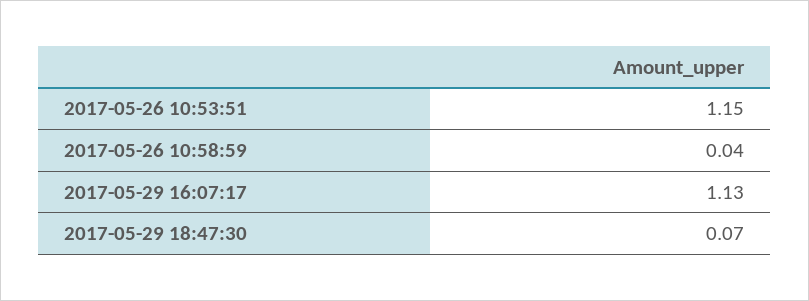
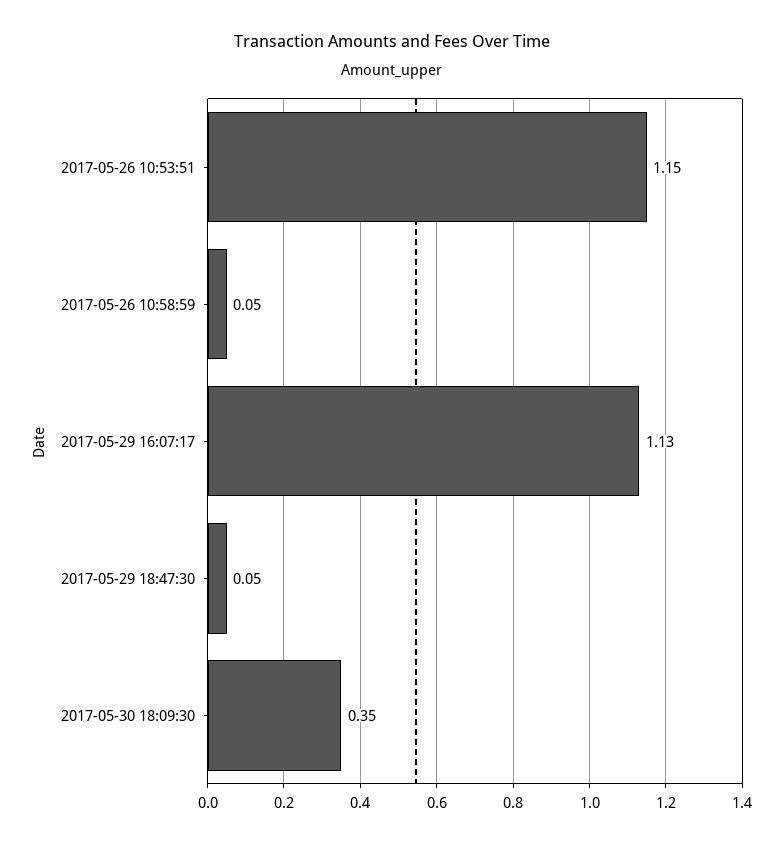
2017-05-26 10:58:59: 0.04 -> 0.05
2017-05-29 18:47:30: 0.07 -> 0.05
2017-05-30 18:09:30: none -> 0.35

